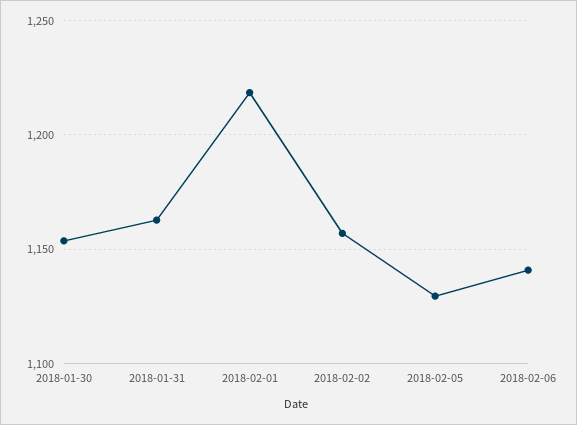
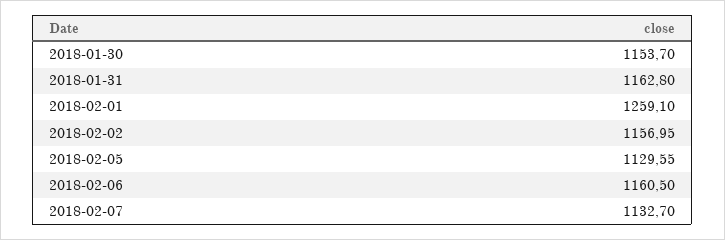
2018-02-01: 1220 -> 1259.1
2018-02-06: 1140 -> 1160.5
2018-02-07: none -> 1132.7

